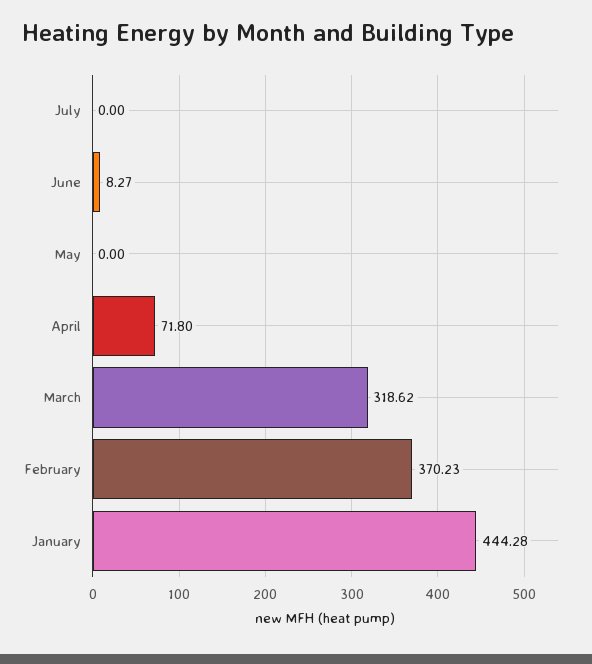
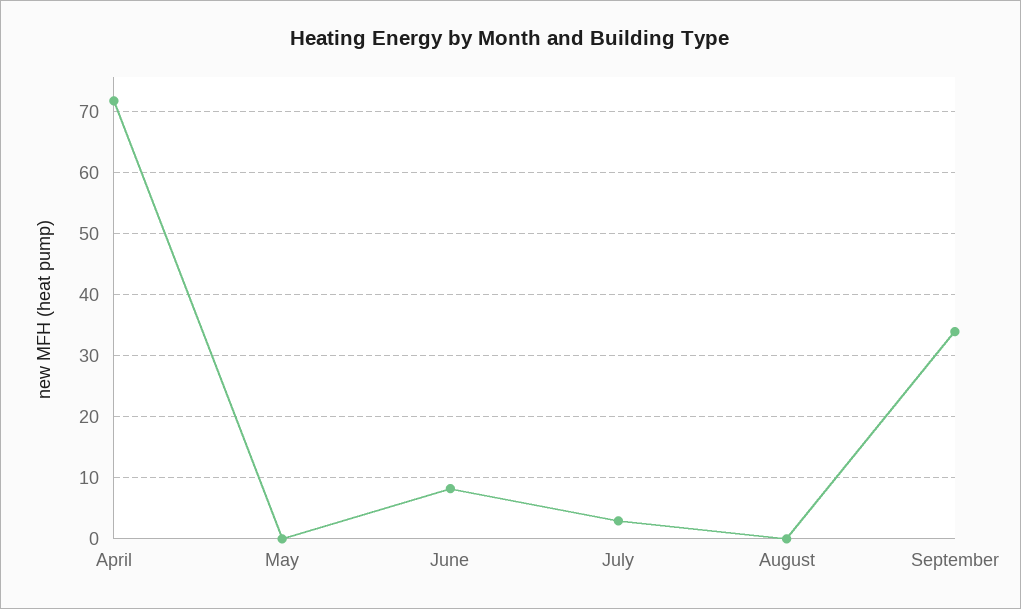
July: 0 -> 3
March: 318.62 -> none
February: 370.23 -> none
January: 444.28 -> none
August: none -> 0
September: none -> 34

